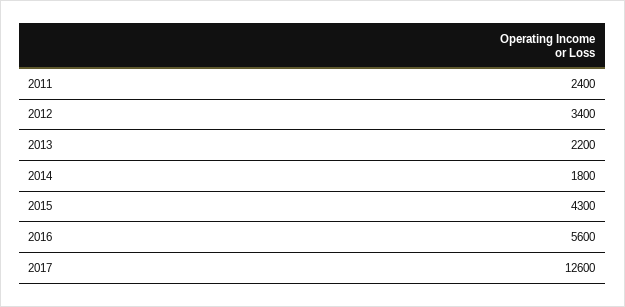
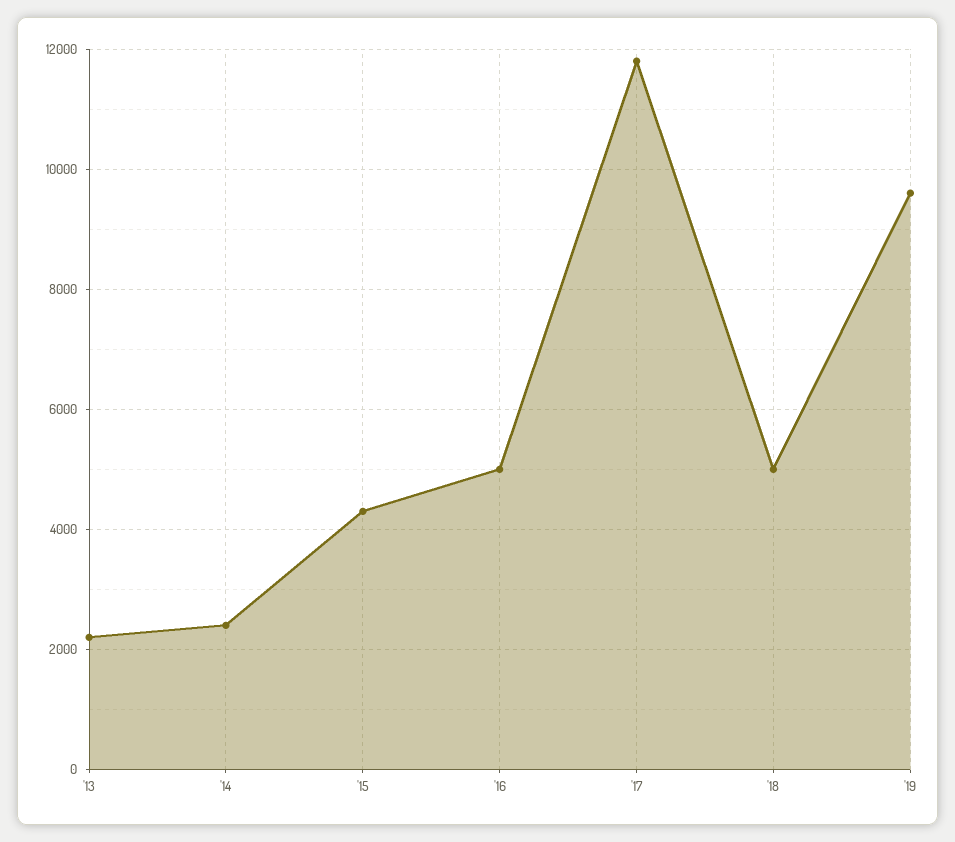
2011: 2400 -> none
2012: 3400 -> none
2014: 1800 -> 2400
2016: 5600 -> 5000
2017: 12600 -> 11800
'18: none -> 5000
'19: none -> 9600

